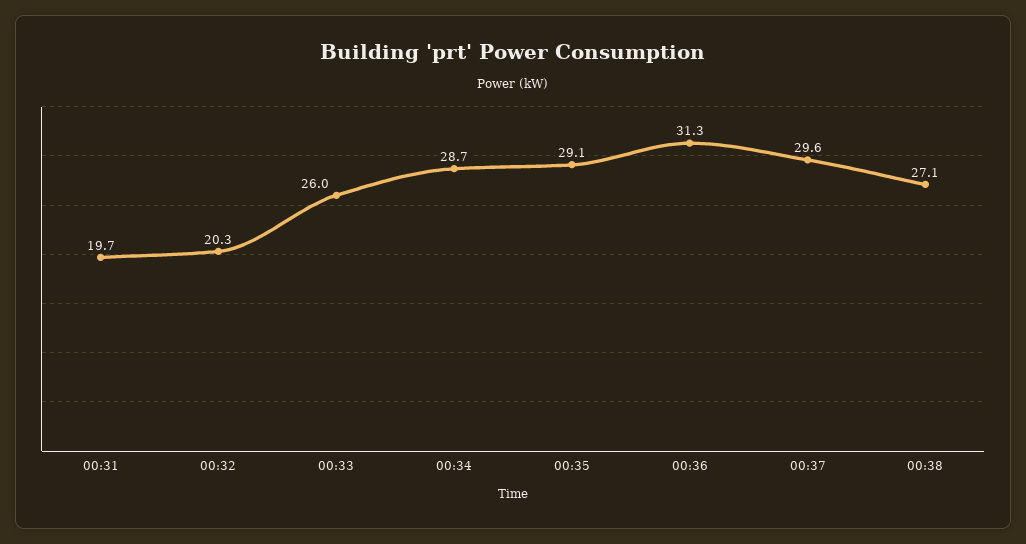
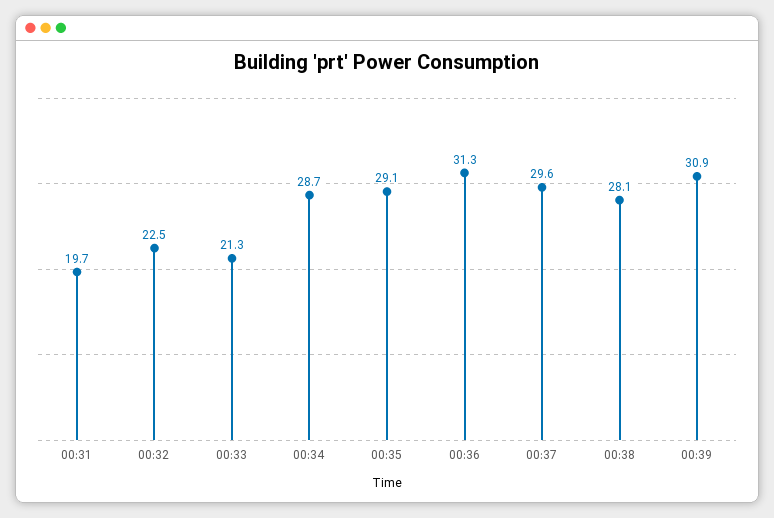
00:32: 20.3 -> 22.5
00:33: 26 -> 21.3
00:38: 27.1 -> 28.1
00:39: none -> 30.9

